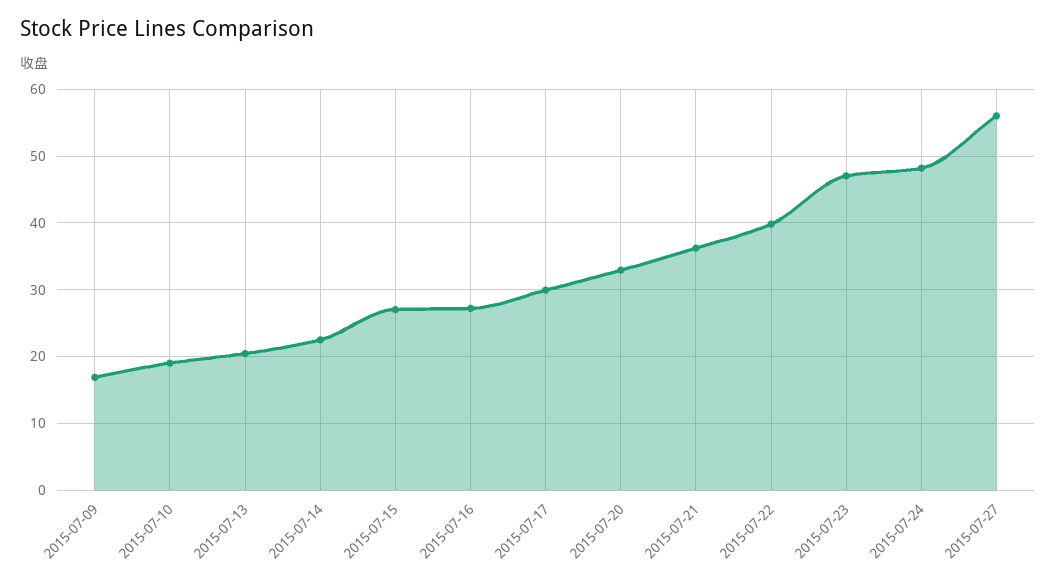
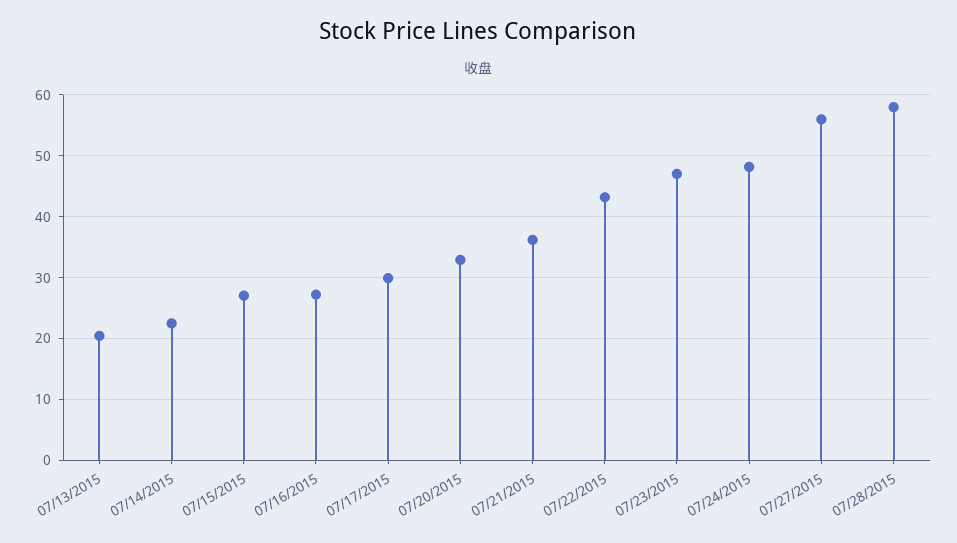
2015-07-09: 17 -> none
2015-07-10: 19 -> none
2015-07-22: 40 -> 43
07/28/2015: none -> 58

